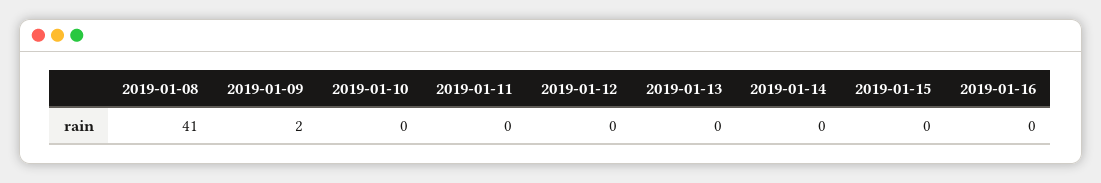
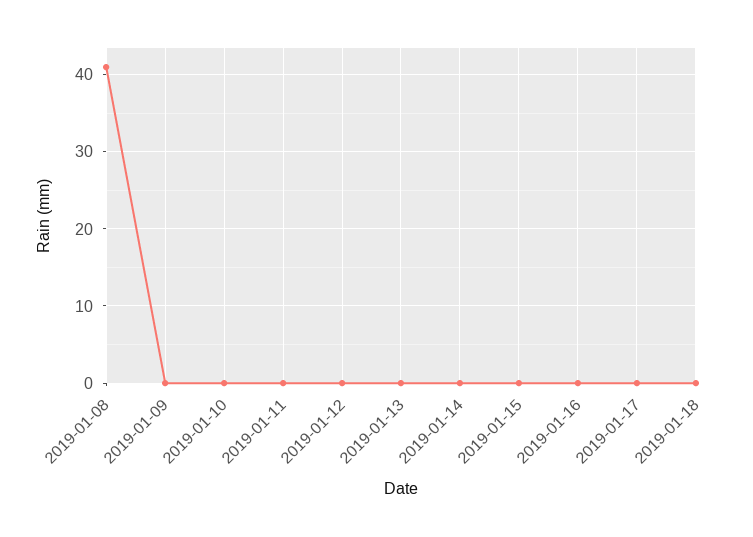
2019-01-09: 2 -> 0
2019-01-17: none -> 0
2019-01-18: none -> 0

